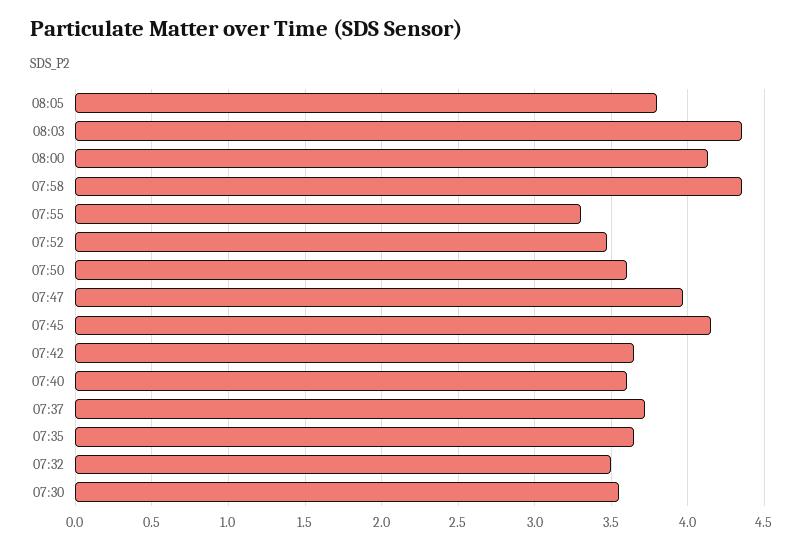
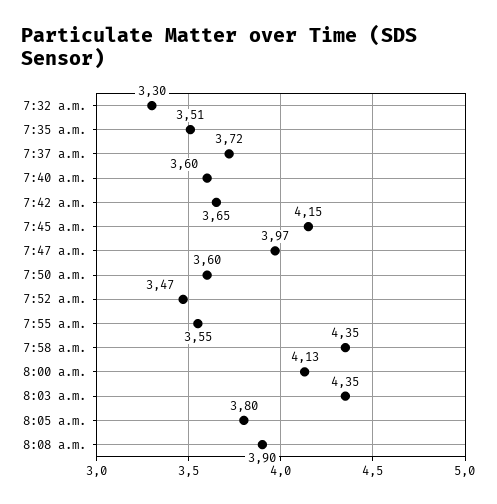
07:55: 3.3 -> 3.55
07:35: 3.65 -> 3.51
07:32: 3.5 -> 3.3
07:30: 3.55 -> none
8:08 a.m.: none -> 3.9

